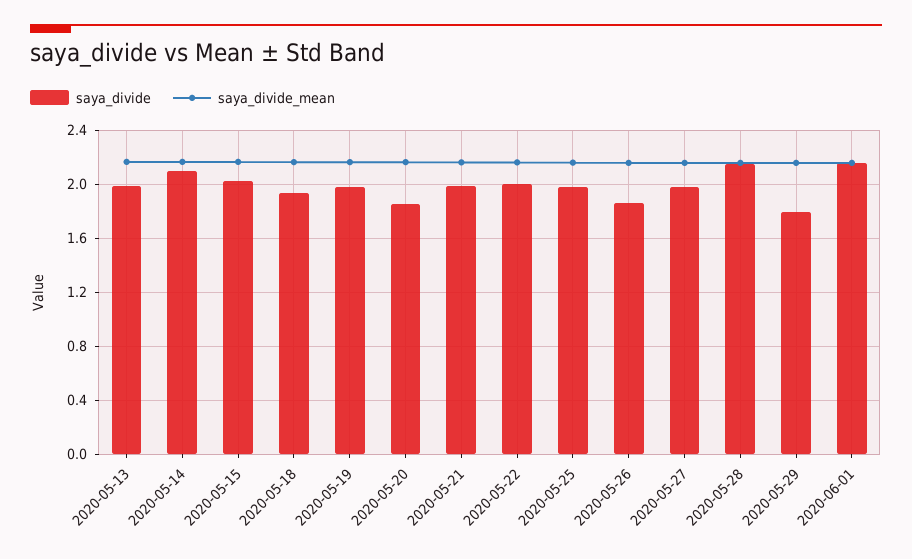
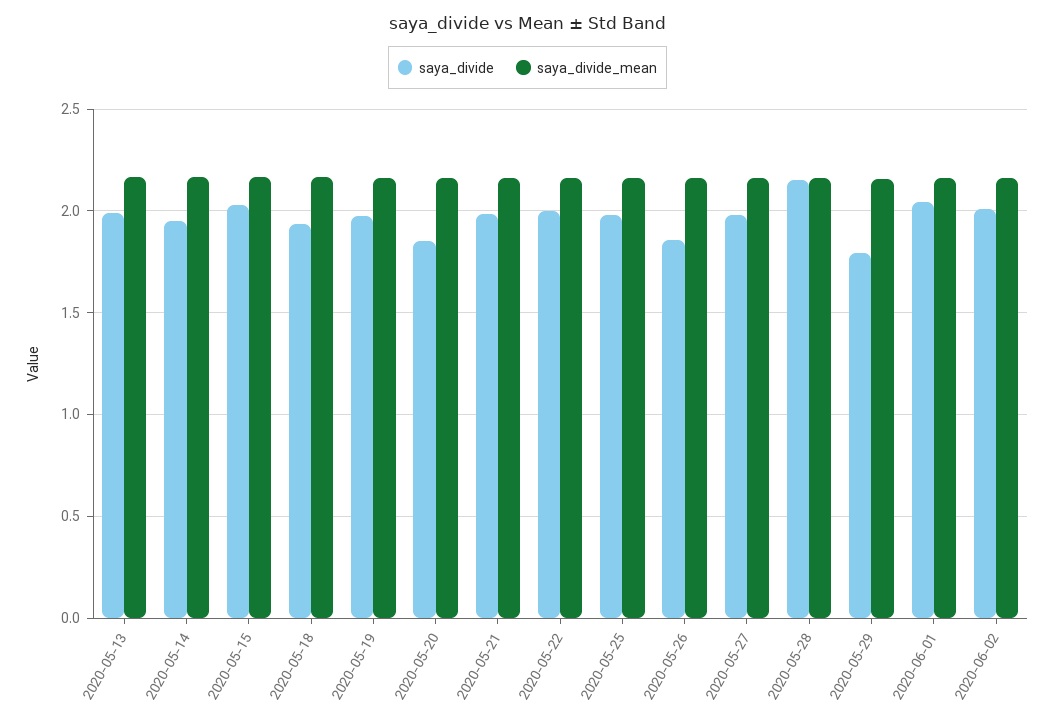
saya_divide, 2020-05-14: 2.1 -> 1.95
saya_divide, 2020-06-01: 2.15 -> 2.05
saya_divide, 2020-06-02: none -> 2
saya_divide_mean, 2020-06-02: none -> 2.15

